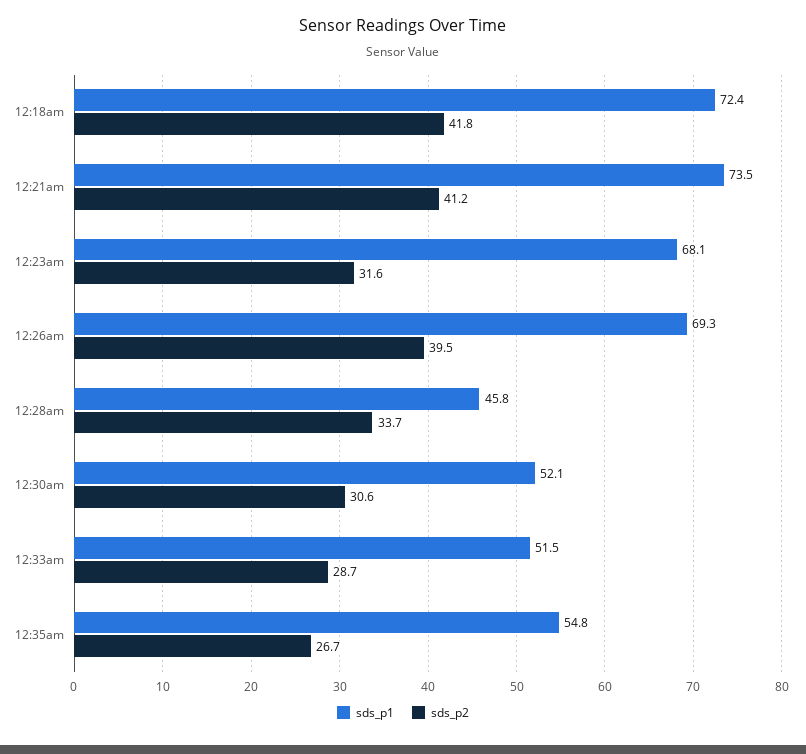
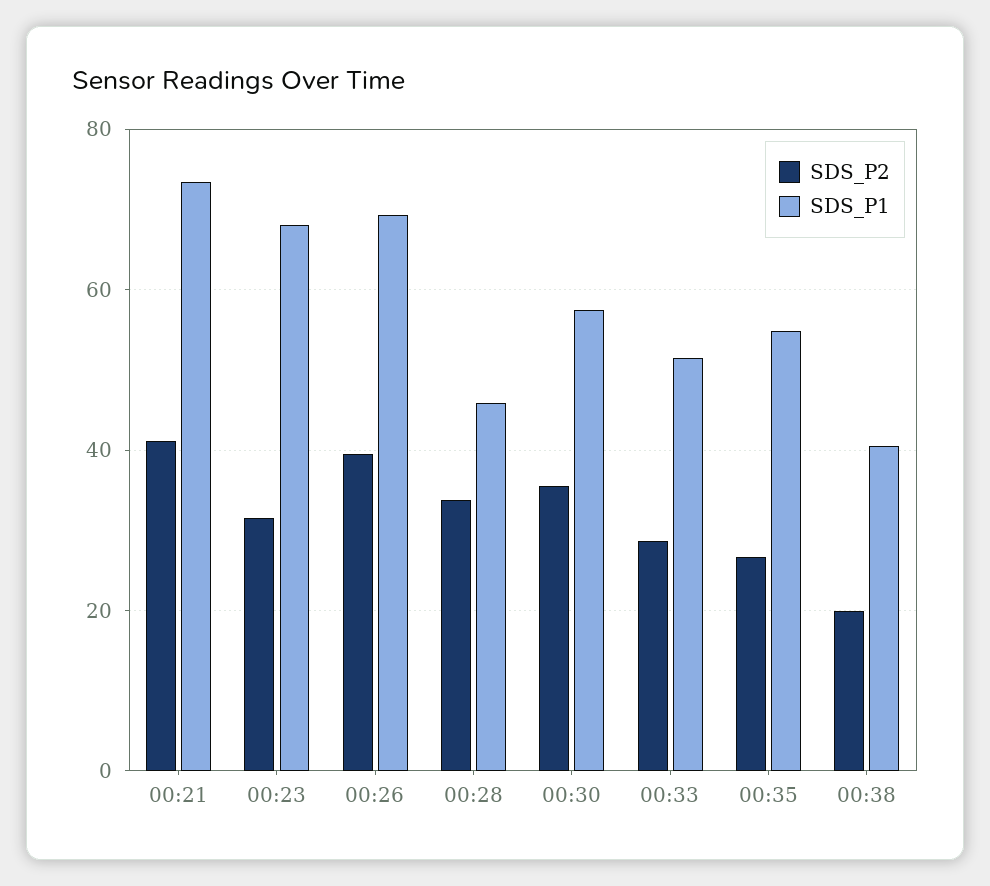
sds_p1, 12:18am: 72.4 -> none
sds_p2, 12:18am: 41.8 -> none
sds_p1, 12:30am: 52.1 -> 58
sds_p2, 12:30am: 30.6 -> 36
sds_p2, 00:38: none -> 20
sds_p1, 00:38: none -> 40

